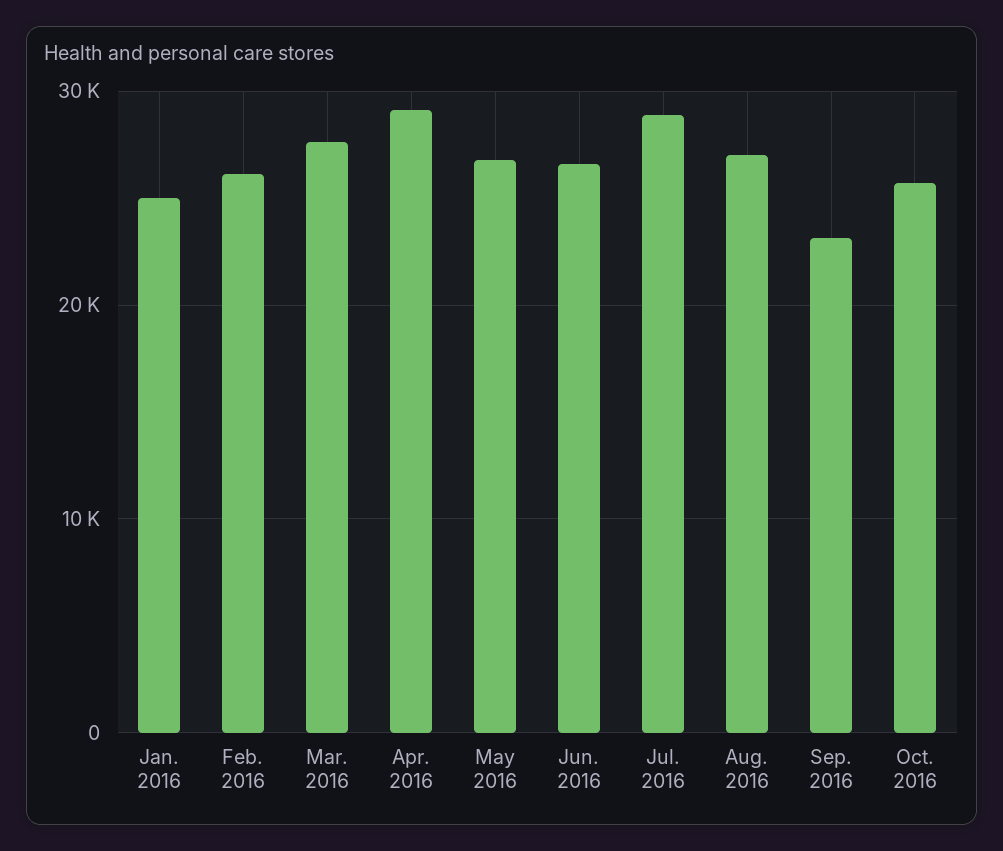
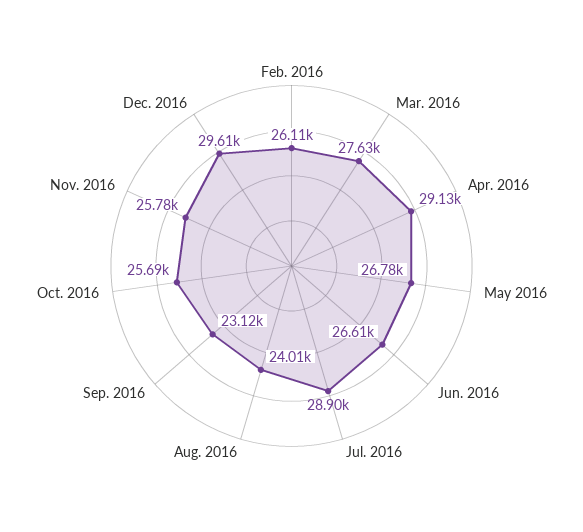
Jan. 2016: 25000 -> none
Aug. 2016: 27000 -> 24010
Nov. 2016: none -> 25780
Dec. 2016: none -> 29610

